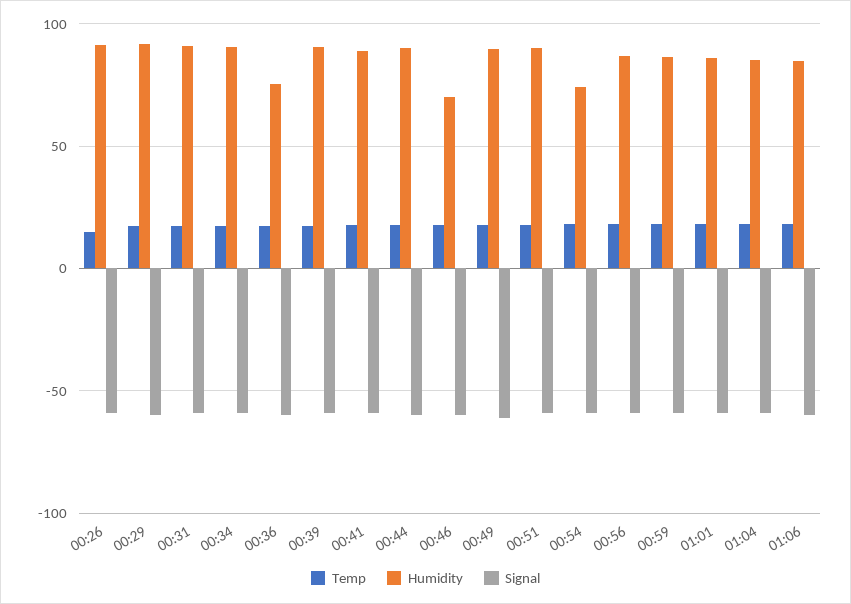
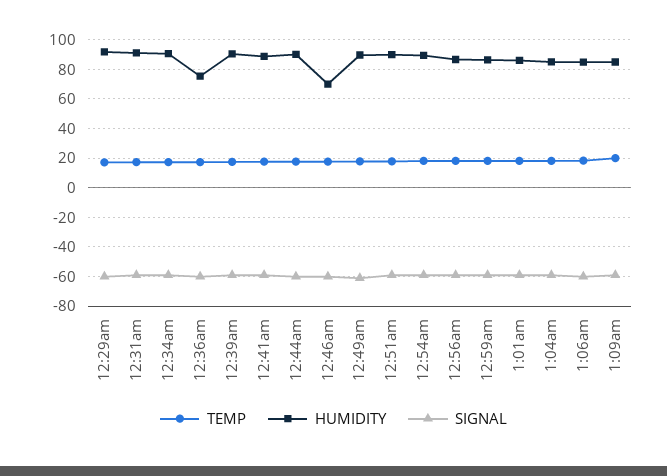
Temp, 00:26: 15 -> none
Humidity, 00:26: 90 -> none
Signal, 00:26: -60 -> none
Humidity, 00:54: 75 -> 90
Temp, 1:09am: none -> 20
Humidity, 1:09am: none -> 85
Signal, 1:09am: none -> -60

